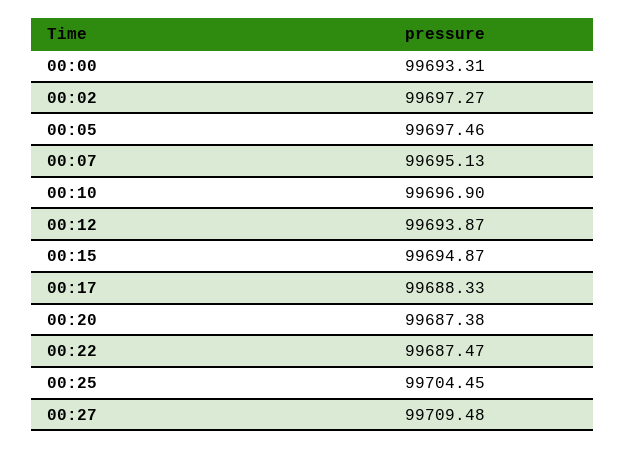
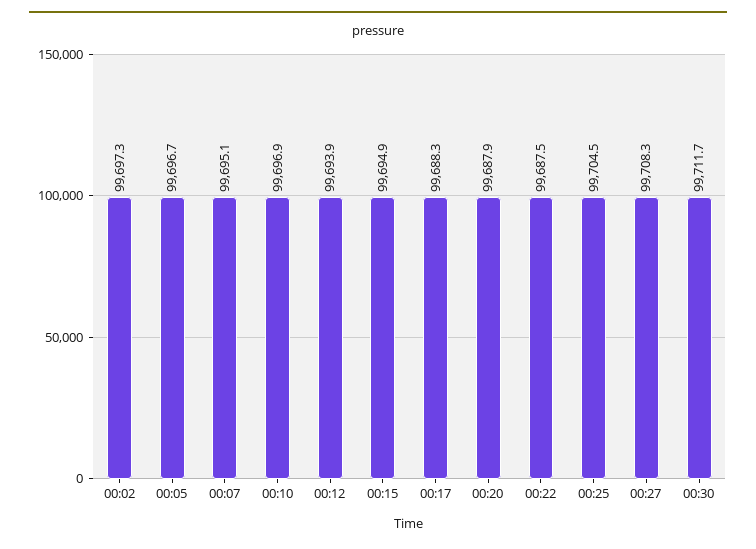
00:00: 99693.31 -> none
00:05: 99697.46 -> 99696.7
00:20: 99687.38 -> 99687.9
00:27: 99709.48 -> 99708.3
00:30: none -> 99711.7

